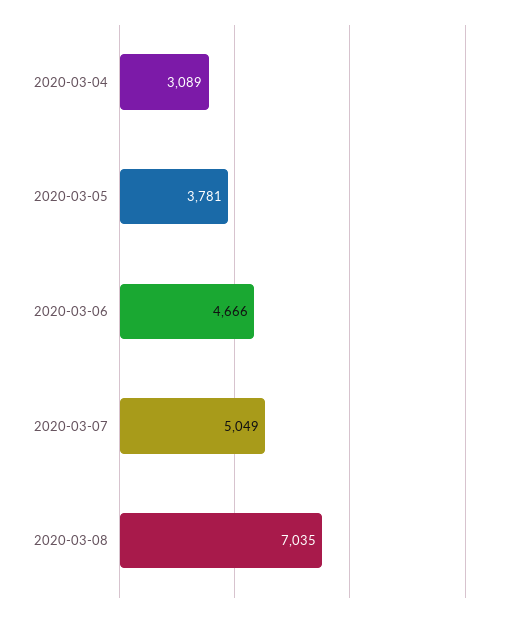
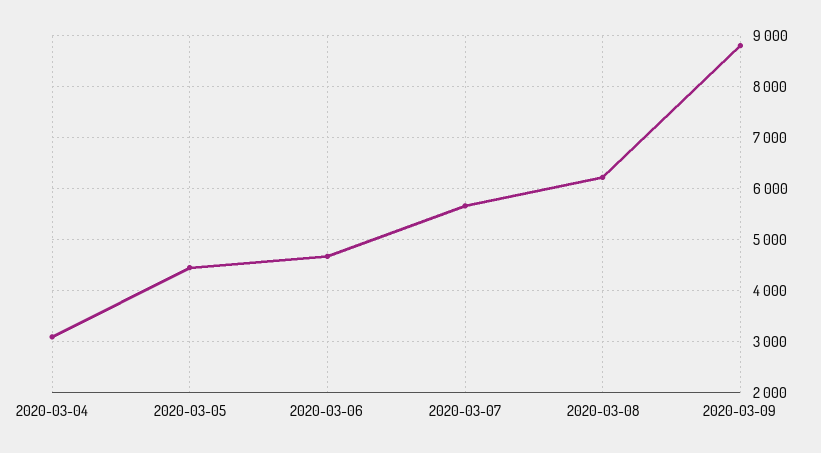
2020-03-05: 3781 -> 4400
2020-03-07: 5049 -> 5600
2020-03-08: 7035 -> 6200
2020-03-09: none -> 8800

